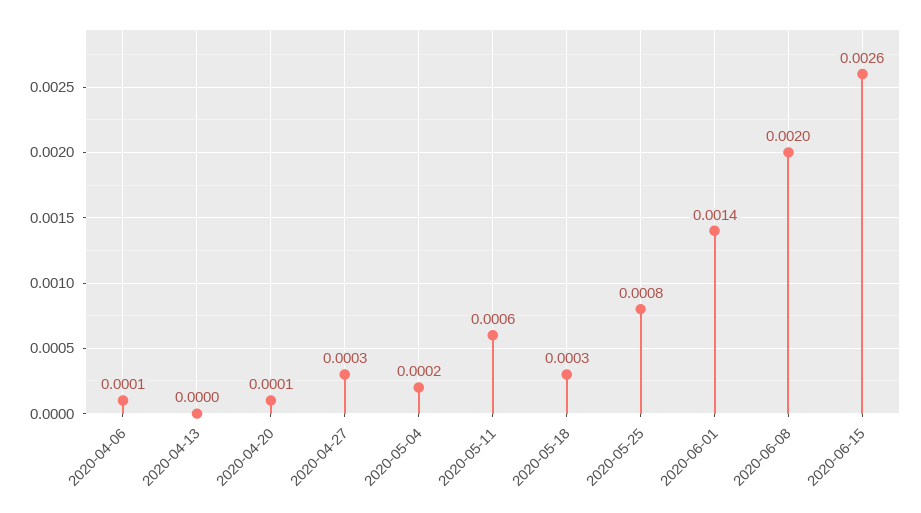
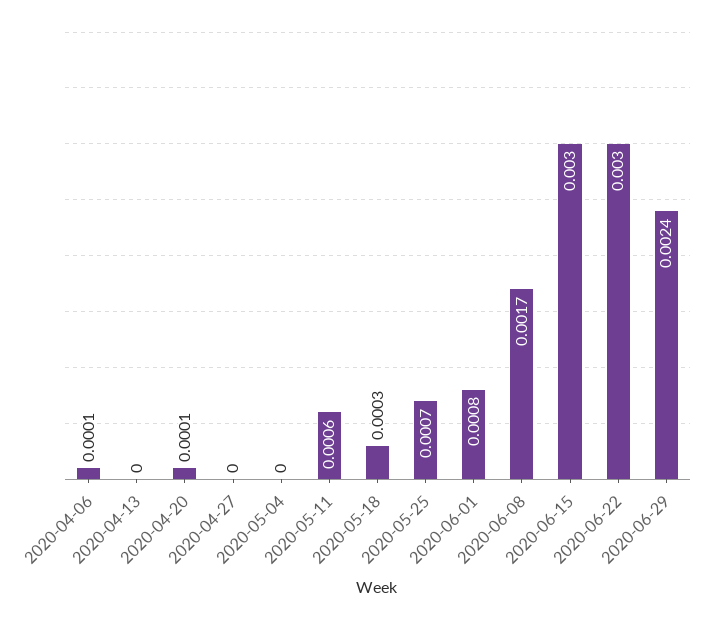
2020-04-27: 0.0003 -> 0
2020-05-04: 0.0002 -> 0
2020-05-25: 0.0008 -> 0.0007
2020-06-01: 0.0014 -> 0.0008
2020-06-08: 0.002 -> 0.0017
2020-06-15: 0.0026 -> 0.003
2020-06-22: none -> 0.003
2020-06-29: none -> 0.0024

